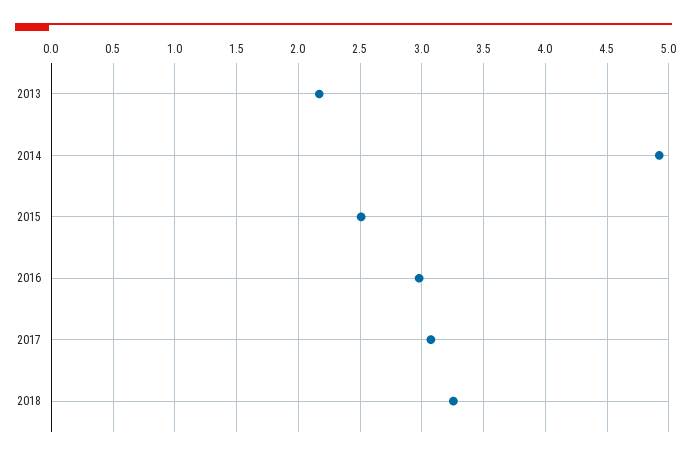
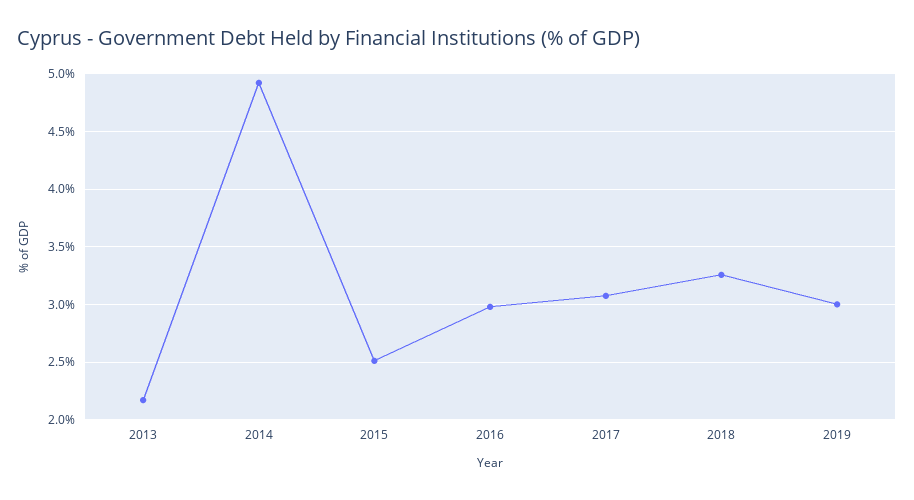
2019: none -> 3

